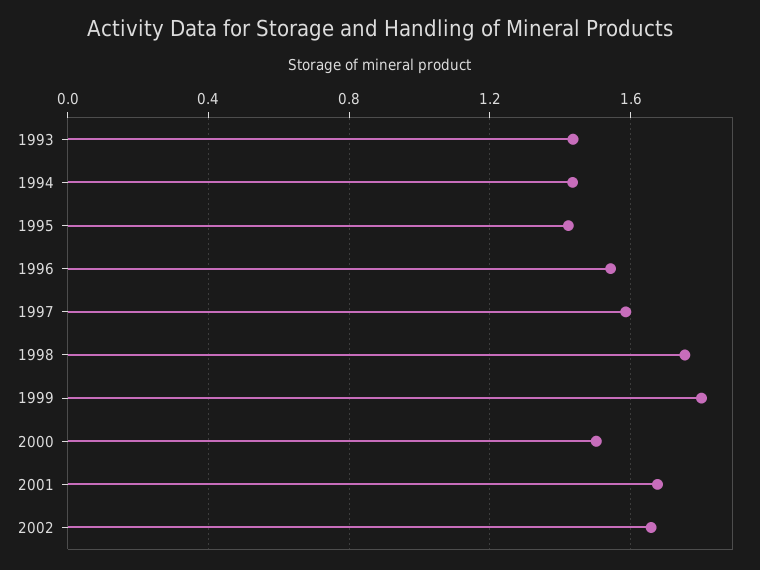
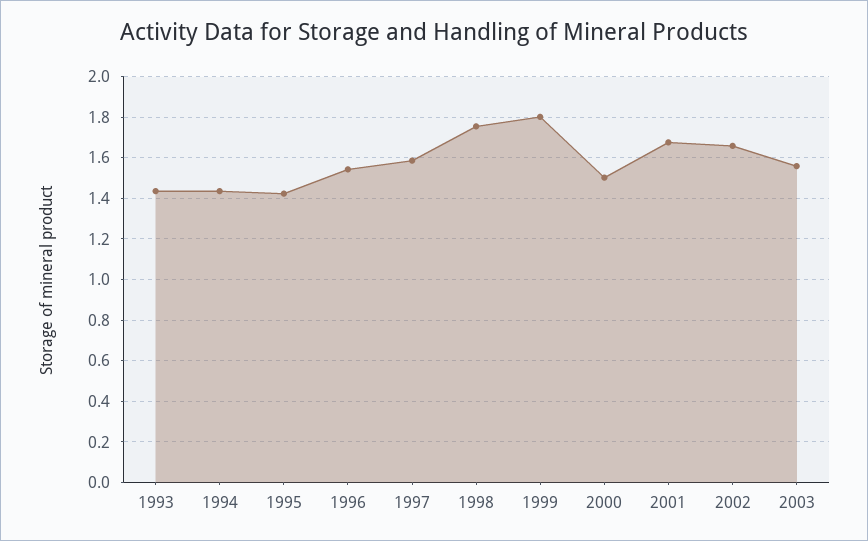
2003: none -> 1.55

